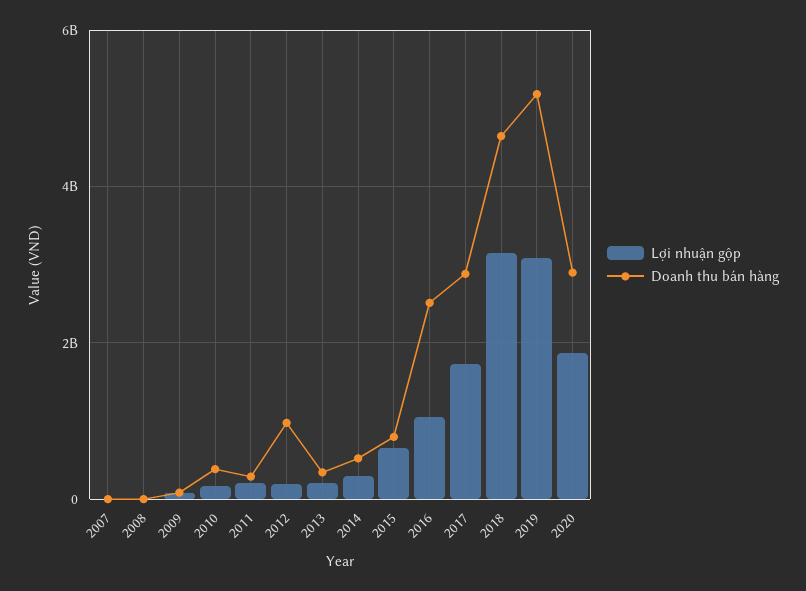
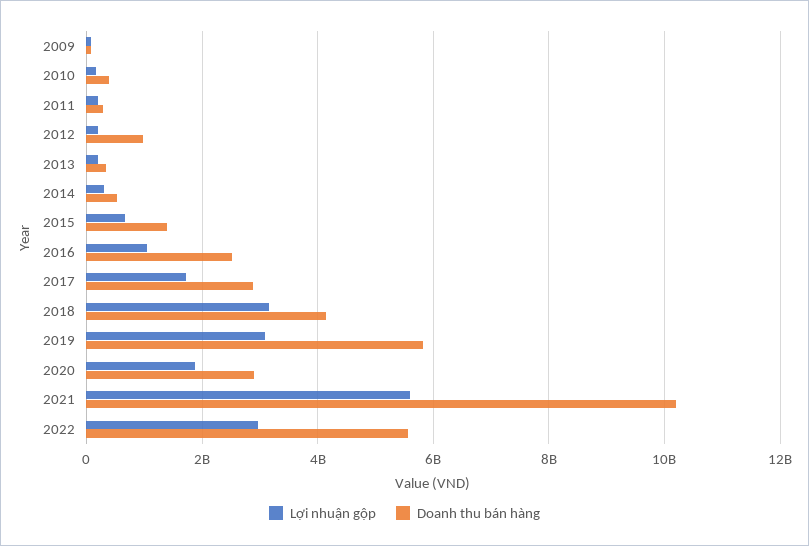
Lợi nhuận gộp, 2007: 0 -> none
Doanh thu bán hàng, 2007: 0 -> none
Lợi nhuận gộp, 2008: 0 -> none
Doanh thu bán hàng, 2008: 0 -> none
Doanh thu bán hàng, 2015: 800000000 -> 1400000000
Doanh thu bán hàng, 2018: 4600000000 -> 4200000000
Doanh thu bán hàng, 2019: 5200000000 -> 5800000000
Lợi nhuận gộp, 2021: none -> 5600000000
Doanh thu bán hàng, 2021: none -> 10200000000
Lợi nhuận gộp, 2022: none -> 3000000000
Doanh thu bán hàng, 2022: none -> 5600000000

